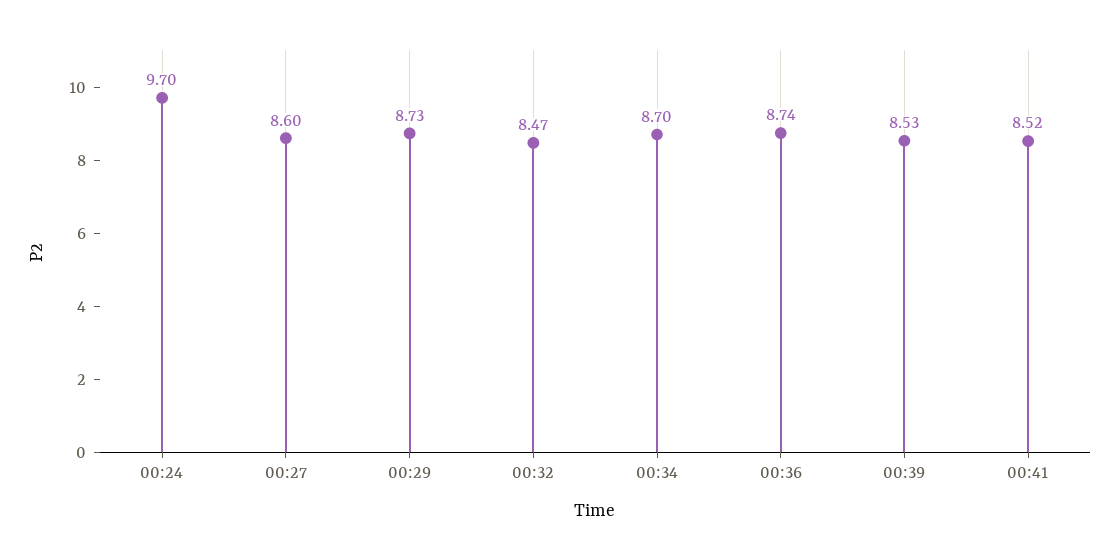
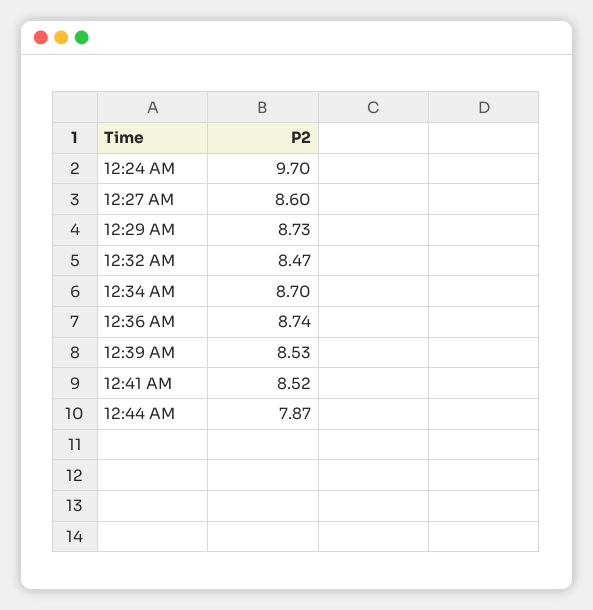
12:44 AM: none -> 7.87

